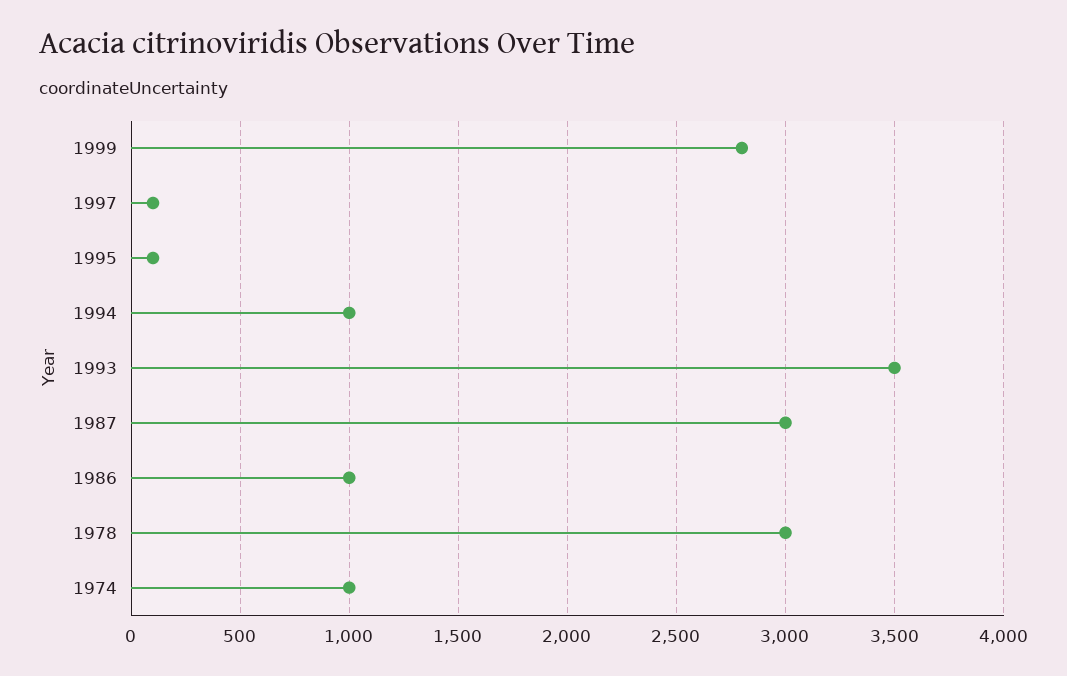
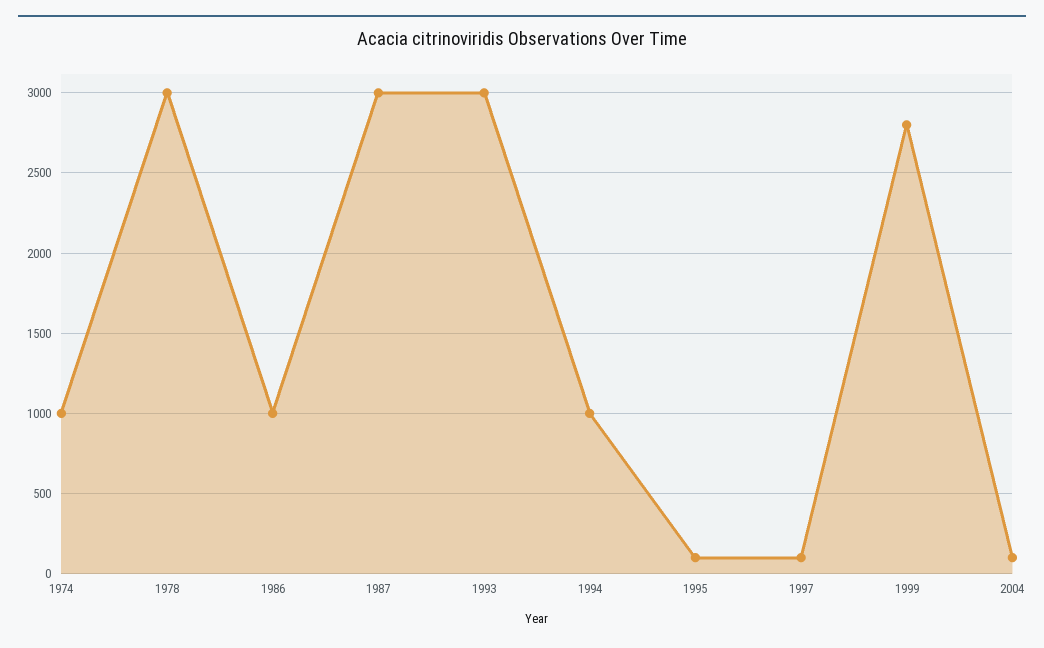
1993: 3500 -> 3000
2004: none -> 100

